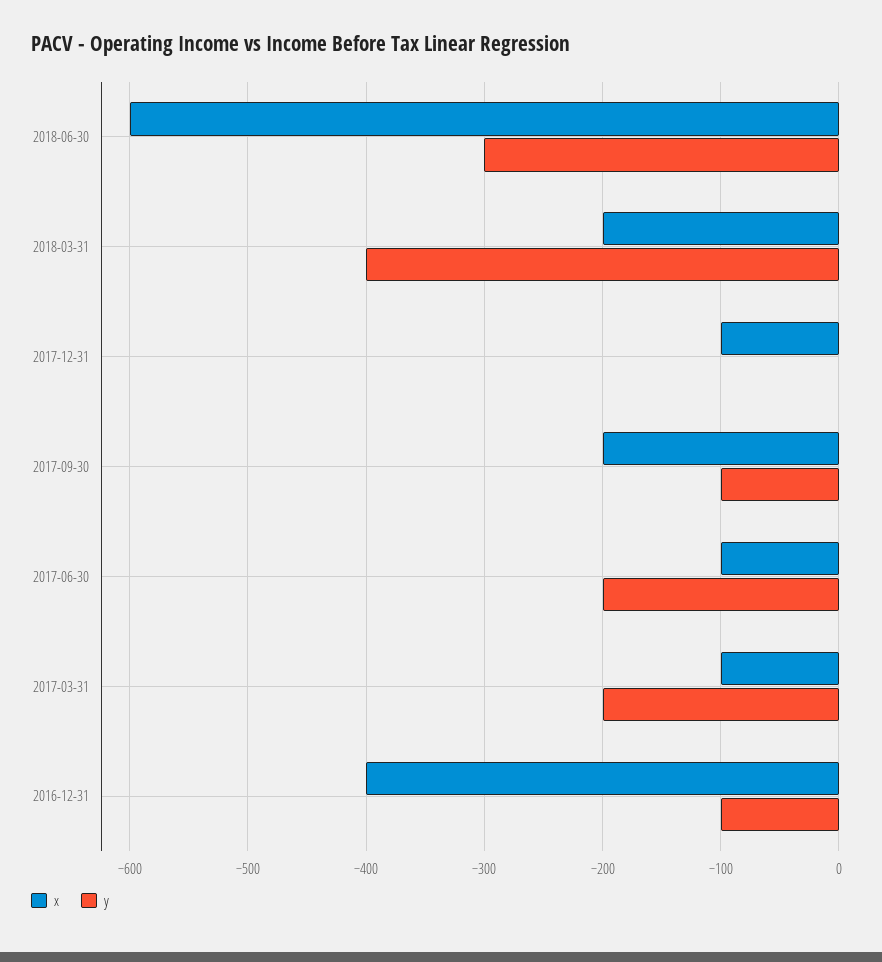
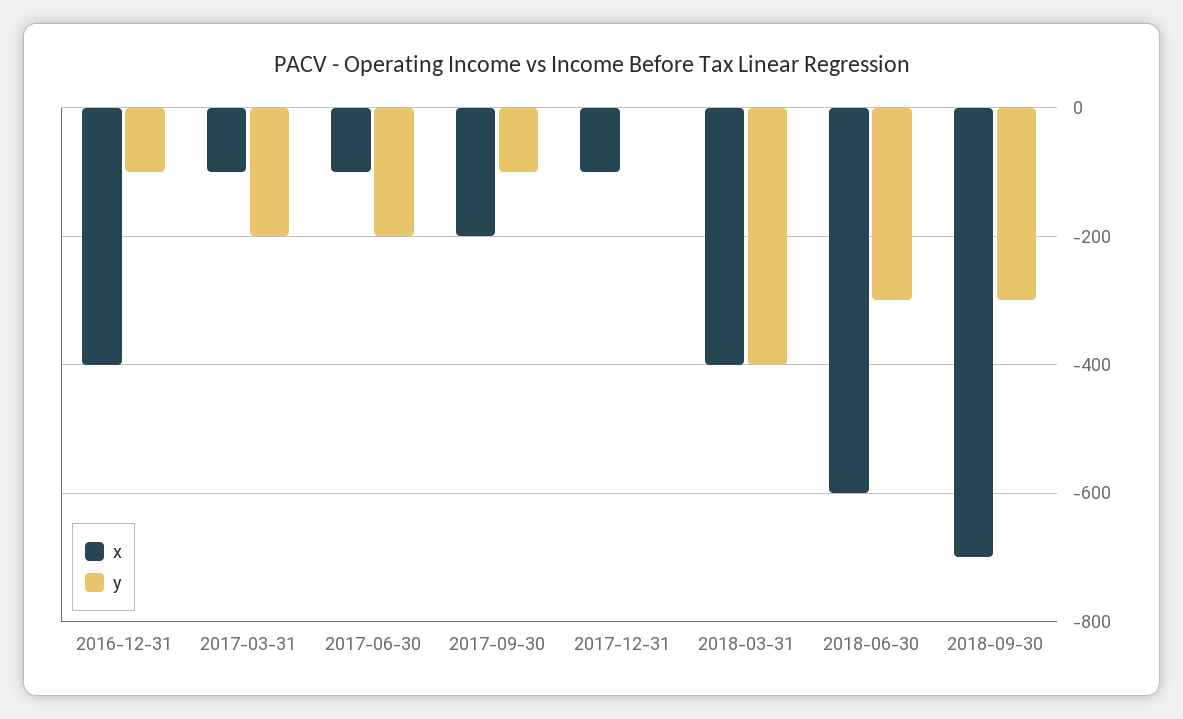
x, 2018-03-31: -200 -> -400
x, 2018-09-30: none -> -700
y, 2018-09-30: none -> -300

